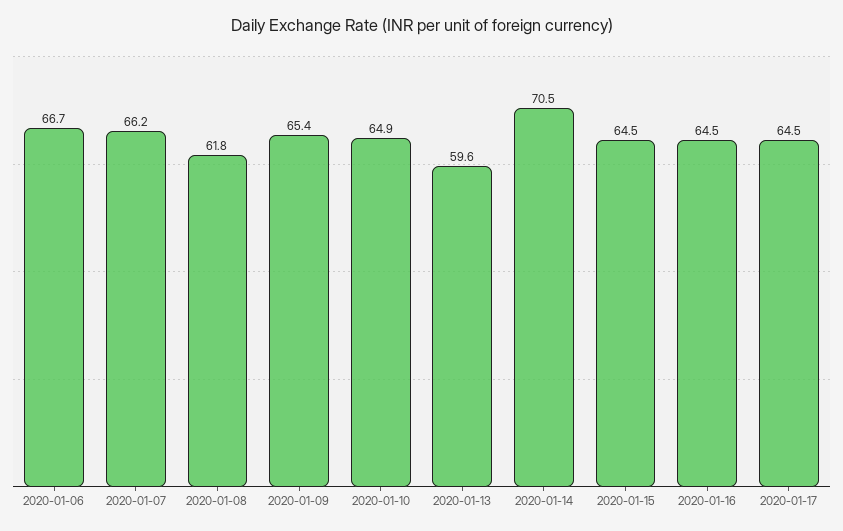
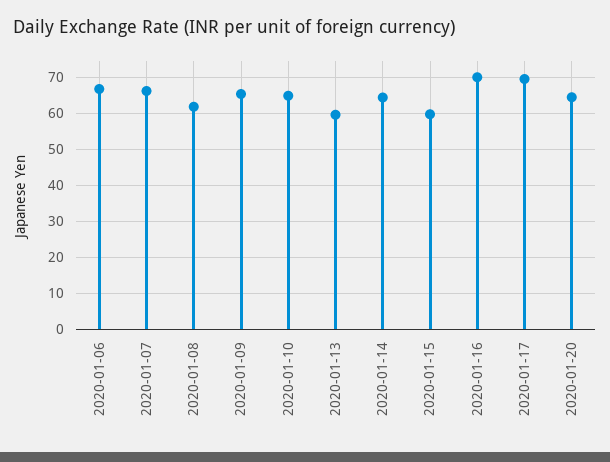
2020-01-14: 70.5 -> 64
2020-01-15: 64.5 -> 60
2020-01-16: 64.5 -> 70
2020-01-17: 64.5 -> 70
2020-01-20: none -> 64

